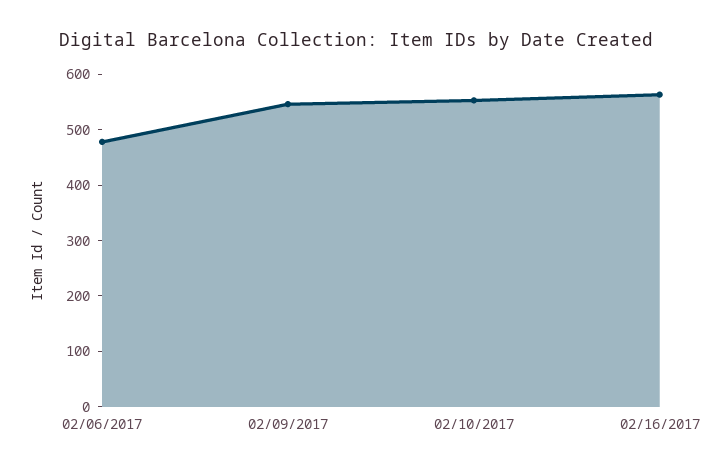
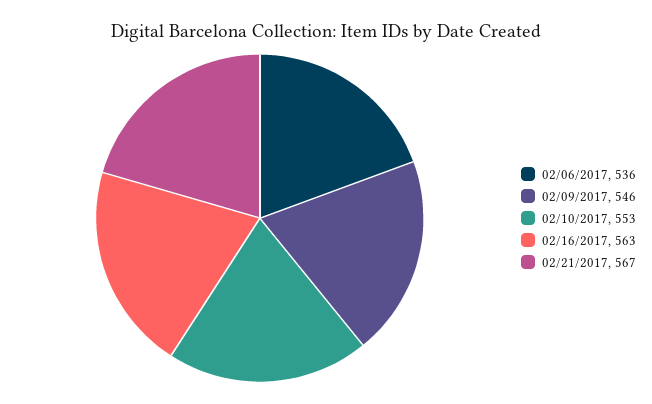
02/06/2017: 480 -> 536
02/21/2017: none -> 567

